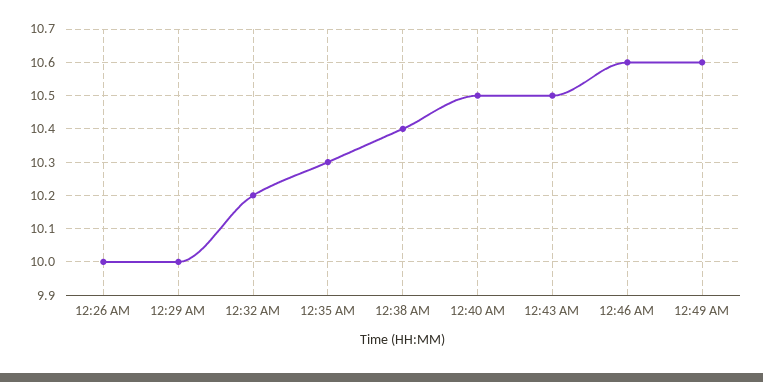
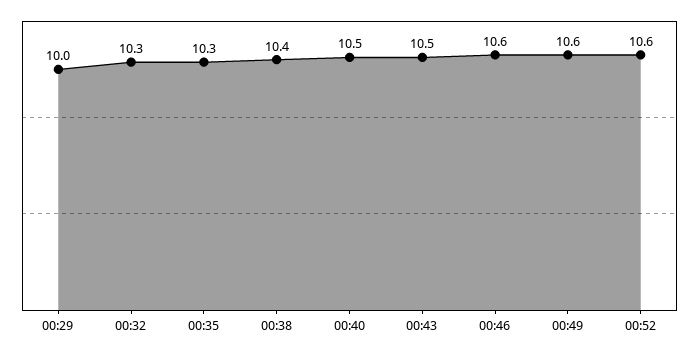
12:26 AM: 10 -> none
12:32 AM: 10.2 -> 10.3
00:52: none -> 10.6

